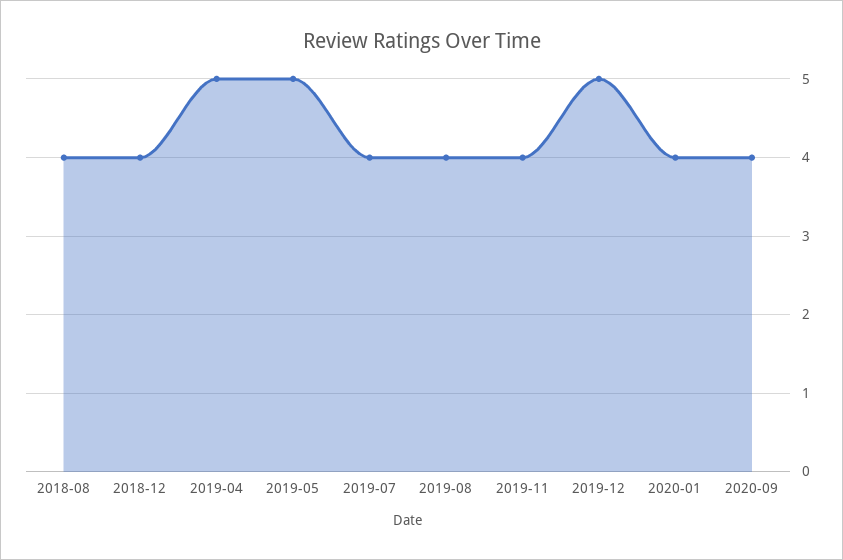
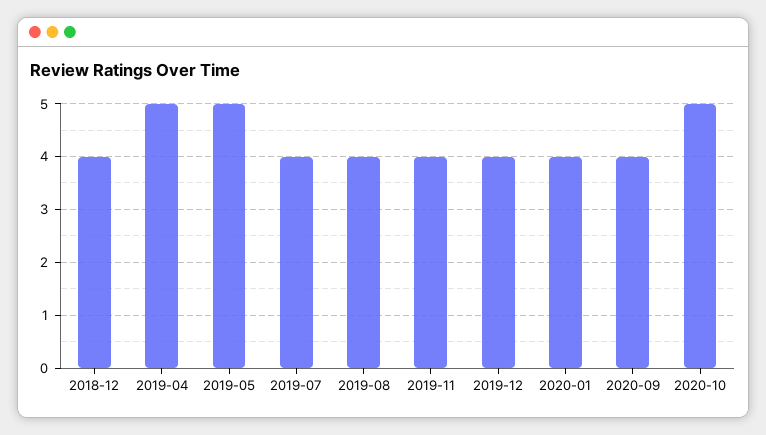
2018-08: 4 -> none
2019-12: 5 -> 4
2020-10: none -> 5

